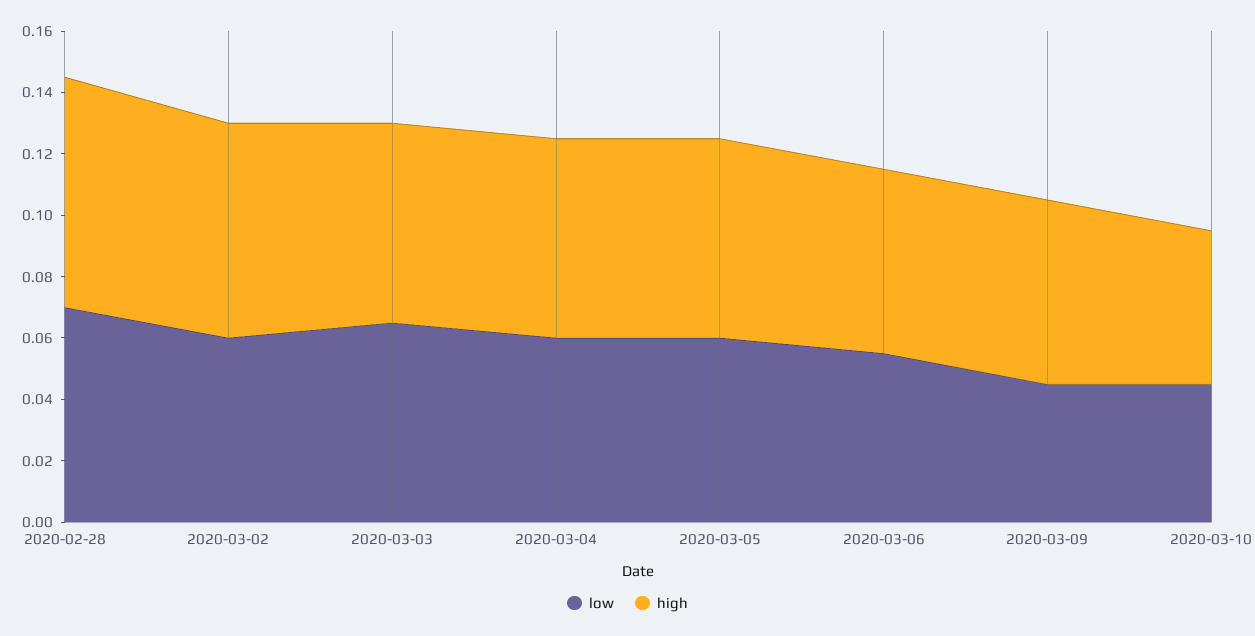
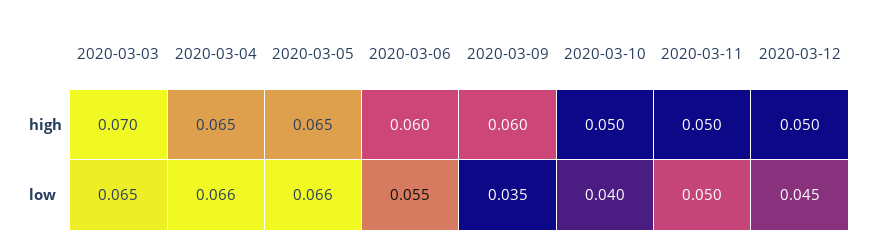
low, 2020-02-28: 0.07 -> none
high, 2020-02-28: 0.075 -> none
low, 2020-03-02: 0.06 -> none
high, 2020-03-02: 0.07 -> none
high, 2020-03-03: 0.065 -> 0.07
low, 2020-03-04: 0.06 -> 0.066
low, 2020-03-05: 0.06 -> 0.066
low, 2020-03-09: 0.045 -> 0.035
low, 2020-03-10: 0.045 -> 0.04
high, 2020-03-11: none -> 0.05
high, 2020-03-12: none -> 0.05
low, 2020-03-11: none -> 0.05
low, 2020-03-12: none -> 0.045

